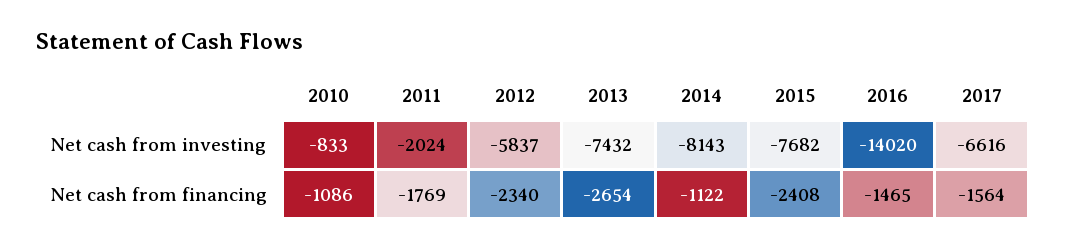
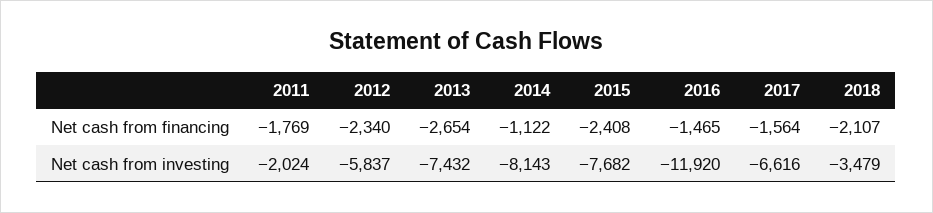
2010, Net cash from investing: -833 -> none
2016, Net cash from investing: -14020 -> -11920
2010, Net cash from financing: -1086 -> none
2018, Net cash from financing: none -> -2107
2018, Net cash from investing: none -> -3479

